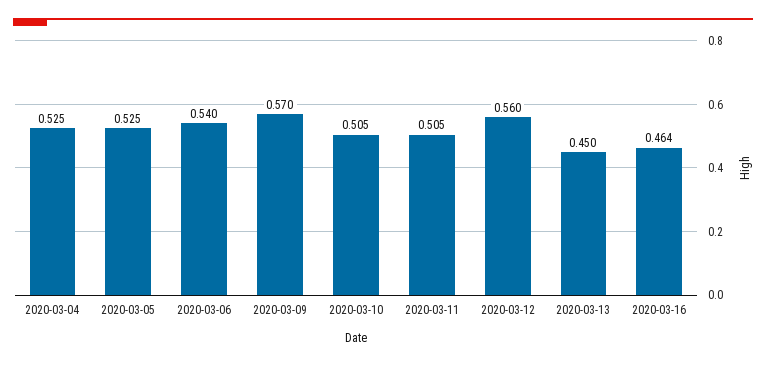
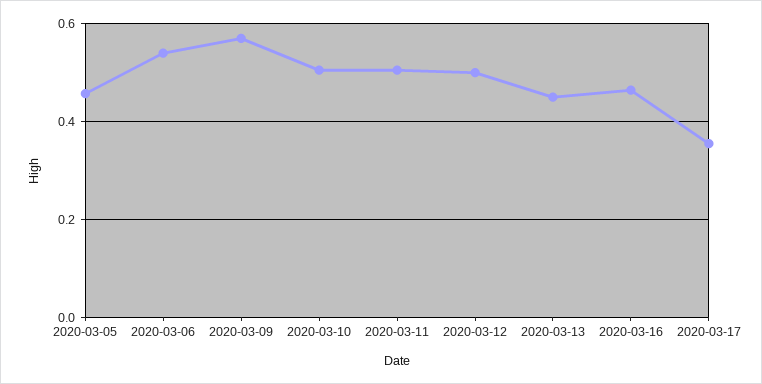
2020-03-04: 0.525 -> none
2020-03-05: 0.525 -> 0.46
2020-03-12: 0.56 -> 0.5
2020-03-17: none -> 0.36

